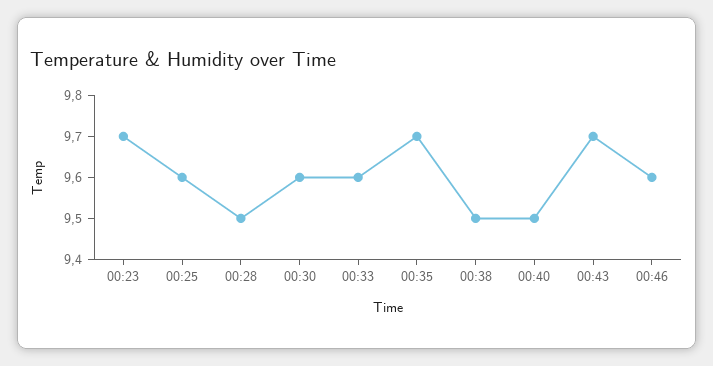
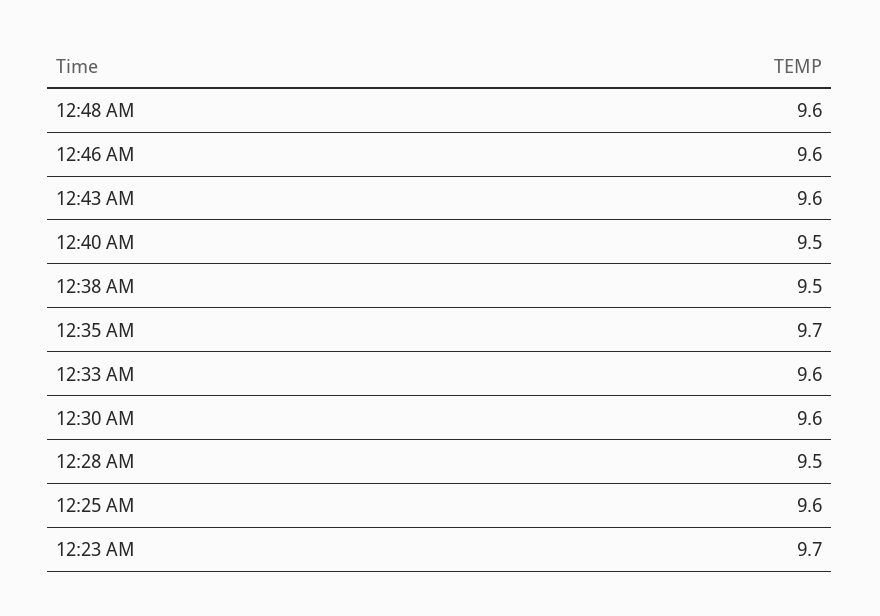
00:43: 9.7 -> 9.6
12:48 AM: none -> 9.6

